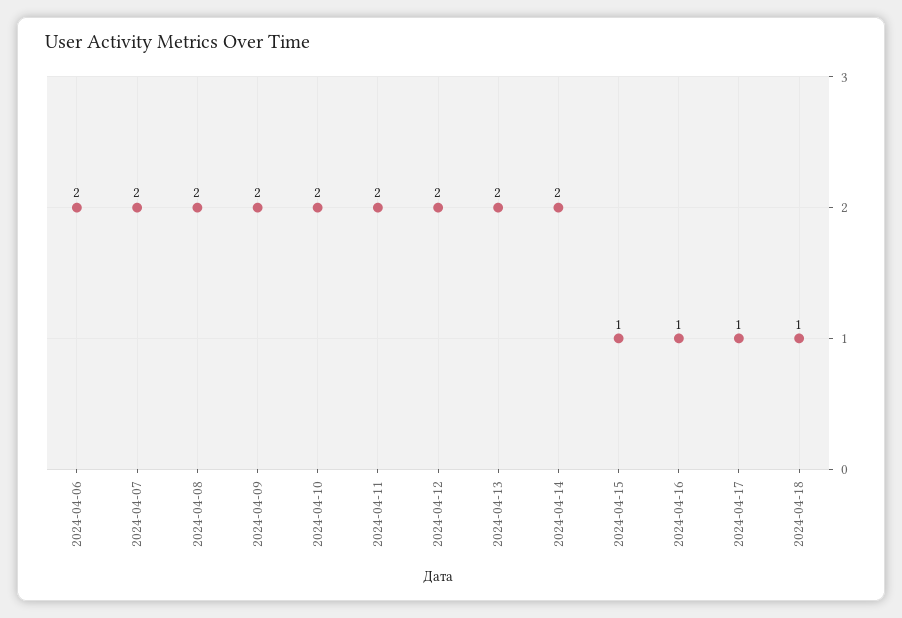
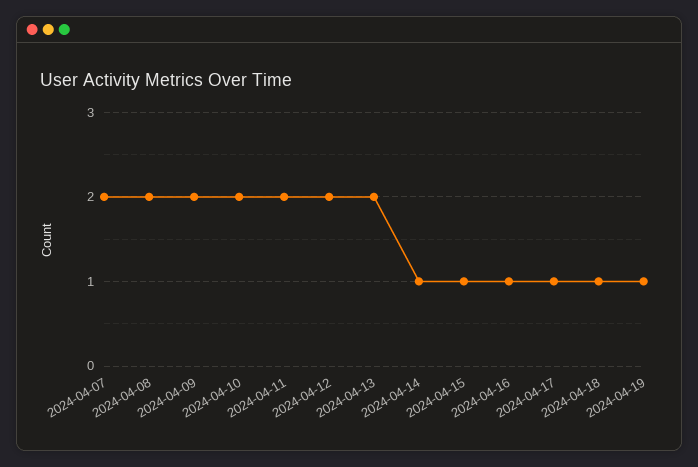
2024-04-06: 2 -> none
2024-04-14: 2 -> 1
2024-04-19: none -> 1

